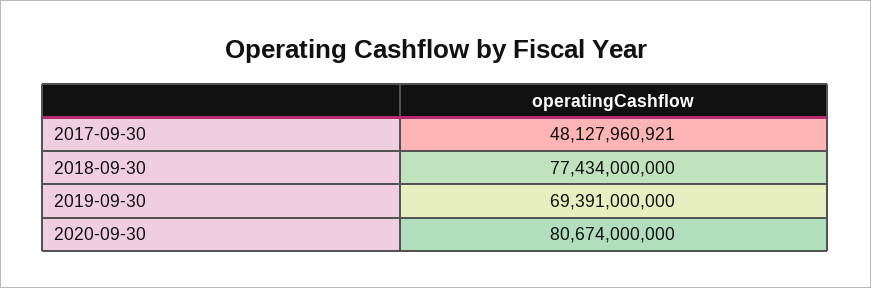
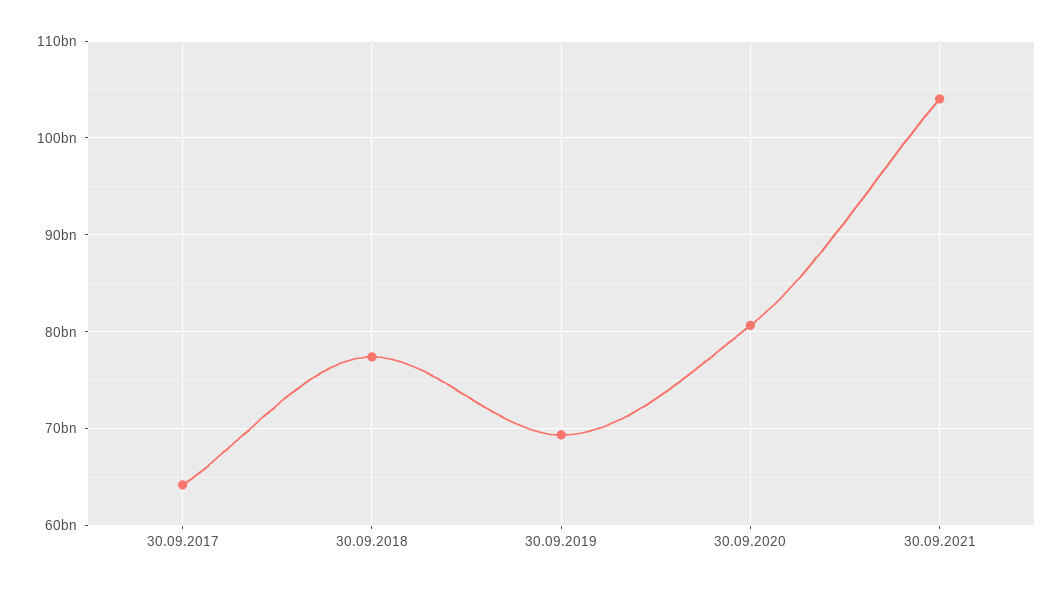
2017-09-30: 48127960921 -> 64000000000
30.09.2021: none -> 104000000000

